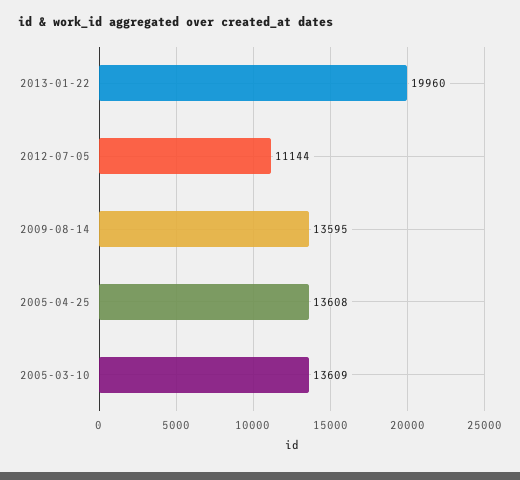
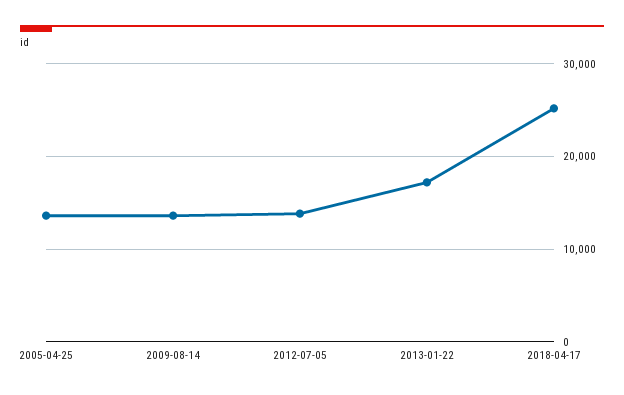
2013-01-22: 19960 -> 17000
2012-07-05: 11144 -> 14000
2005-03-10: 13609 -> none
2018-04-17: none -> 25000

